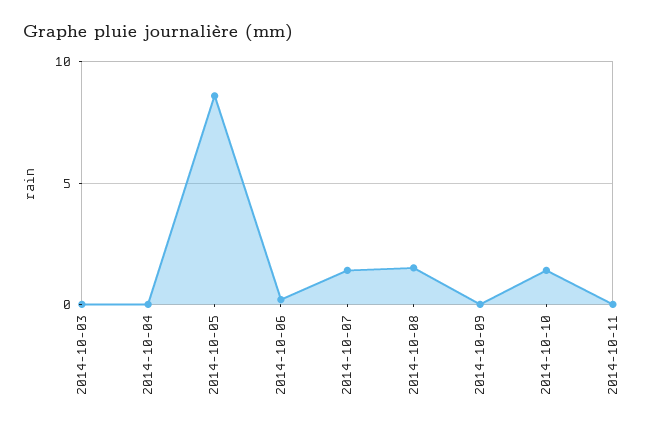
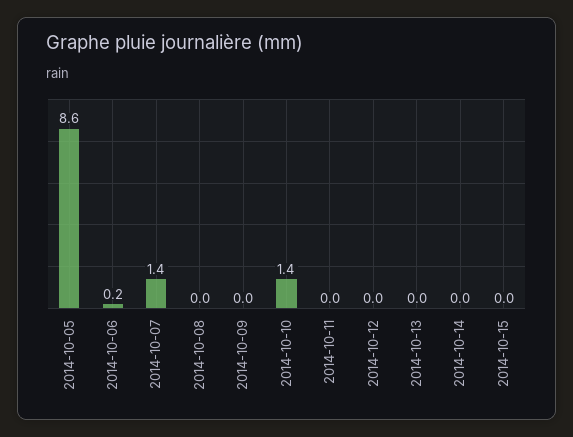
2014-10-03: 0 -> none
2014-10-04: 0 -> none
2014-10-08: 1.5 -> 0
2014-10-12: none -> 0
2014-10-13: none -> 0
2014-10-14: none -> 0
2014-10-15: none -> 0

